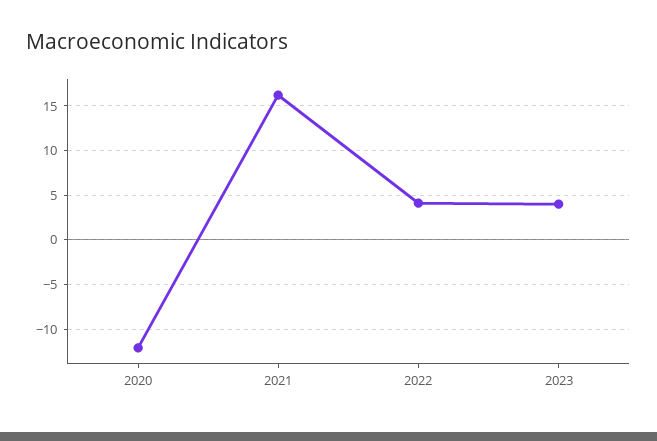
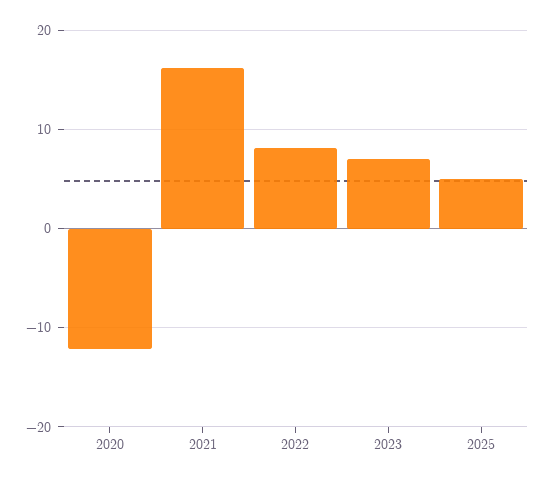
2022: 4 -> 8
2023: 4 -> 7
2025: none -> 5

